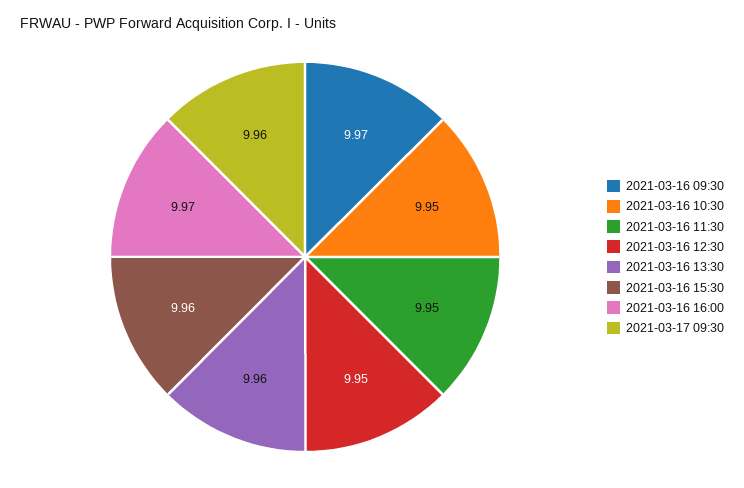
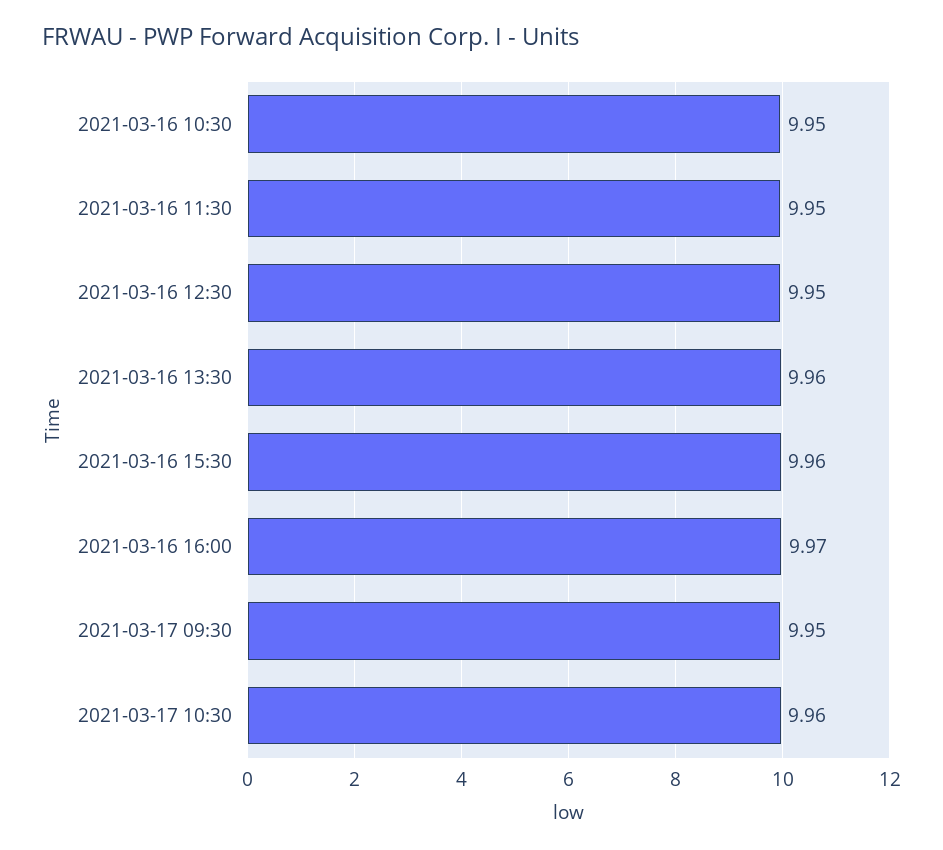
2021-03-16 09:30: 9.97 -> none
2021-03-17 09:30: 9.96 -> 9.95
2021-03-17 10:30: none -> 9.96

